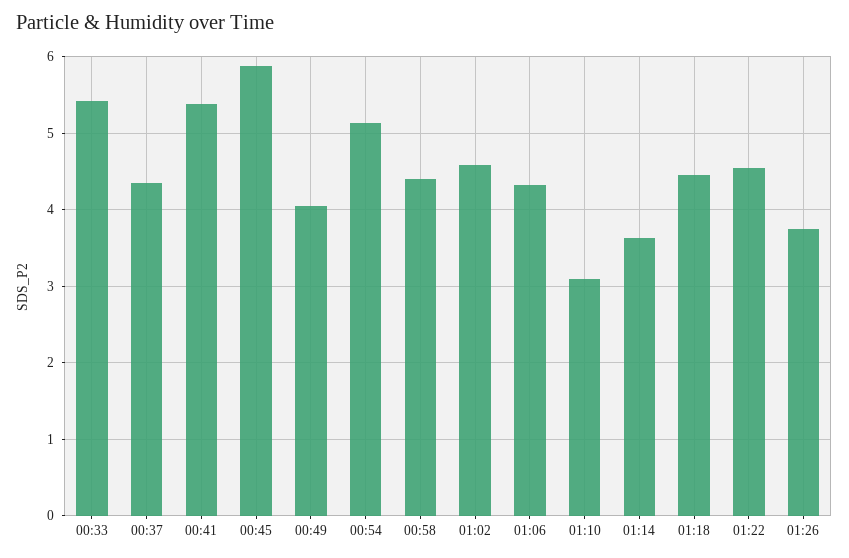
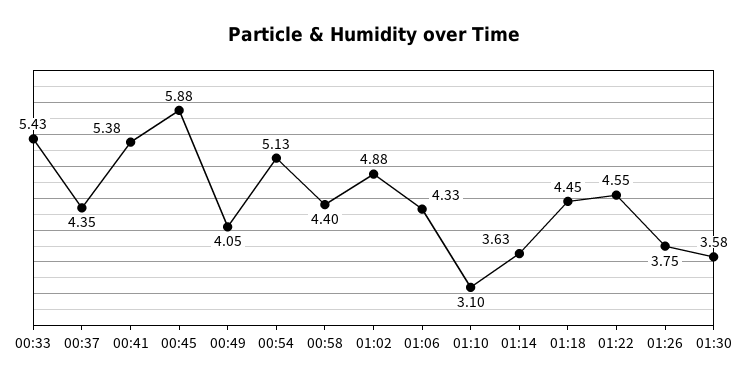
01:02: 4.6 -> 4.88
01:30: none -> 3.58

